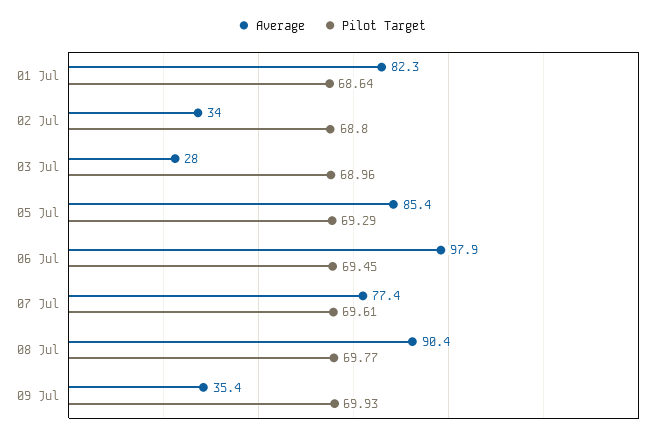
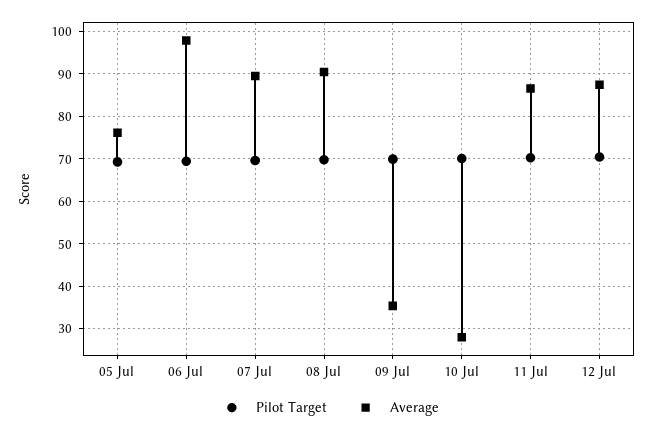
Average, 01 Jul: 82.3 -> none
Pilot Target, 01 Jul: 68.64 -> none
Average, 02 Jul: 34 -> none
Pilot Target, 02 Jul: 68.8 -> none
Average, 03 Jul: 28 -> none
Pilot Target, 03 Jul: 68.96 -> none
Average, 05 Jul: 85.4 -> 76
Average, 07 Jul: 77.4 -> 90
Pilot Target, 10 Jul: none -> 70
Average, 10 Jul: none -> 28
Pilot Target, 11 Jul: none -> 70
Average, 11 Jul: none -> 86
Pilot Target, 12 Jul: none -> 70
Average, 12 Jul: none -> 88

